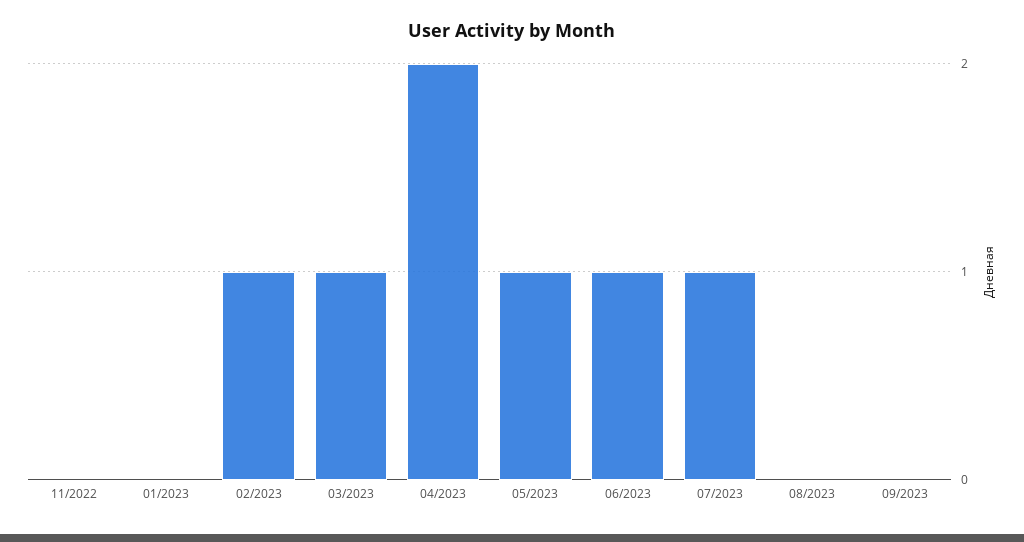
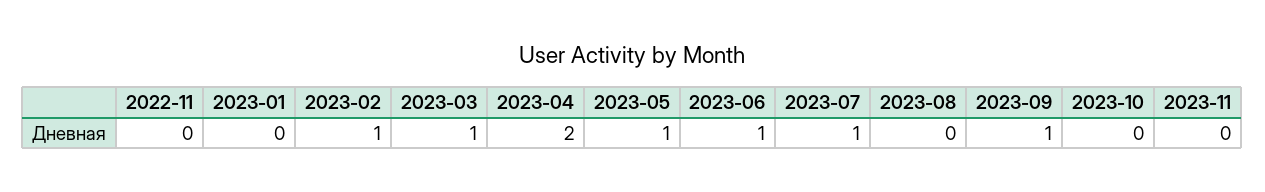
09/2023: 0 -> 1
2023-10: none -> 0
2023-11: none -> 0

